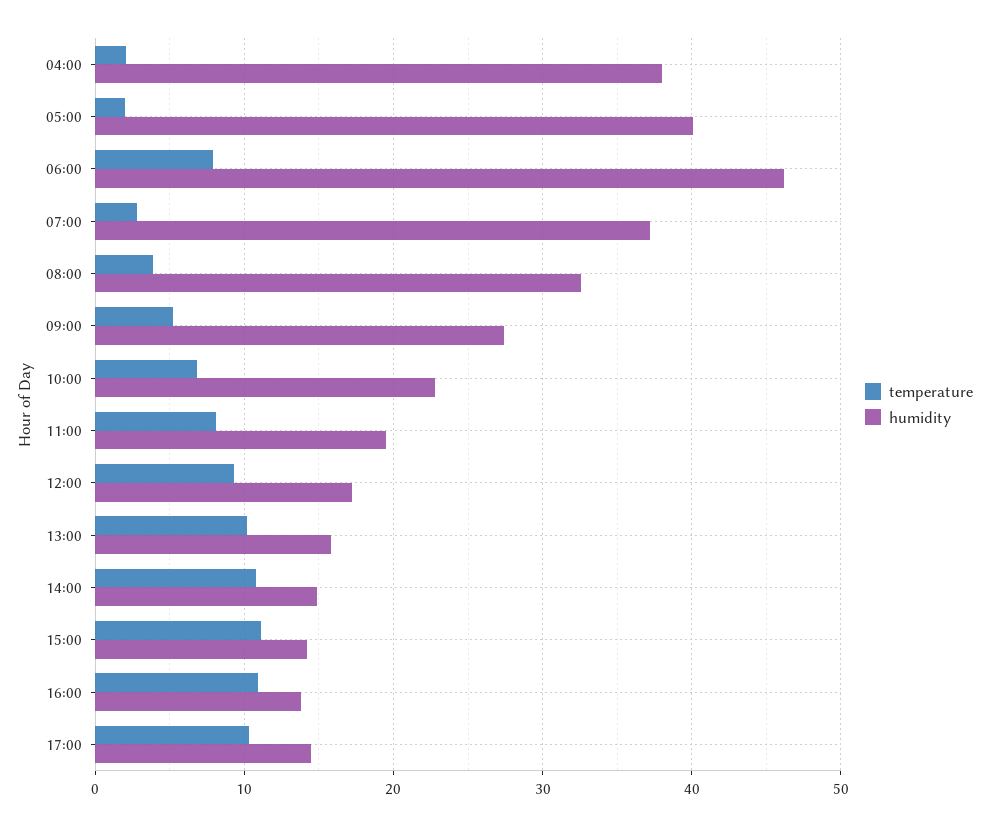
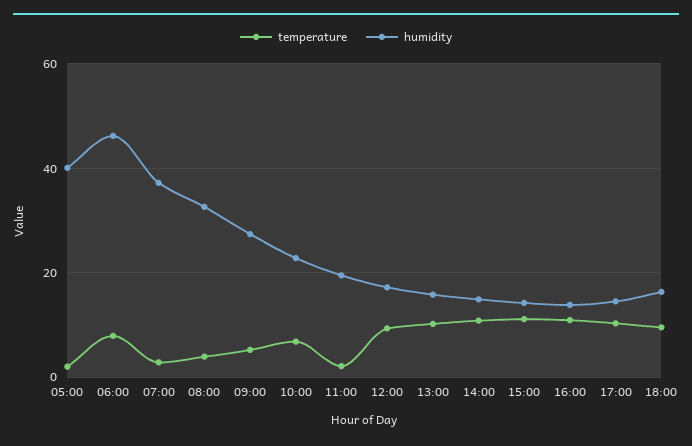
temperature, 04:00: 2 -> none
humidity, 04:00: 38 -> none
temperature, 11:00: 8 -> 2
temperature, 18:00: none -> 10
humidity, 18:00: none -> 16

